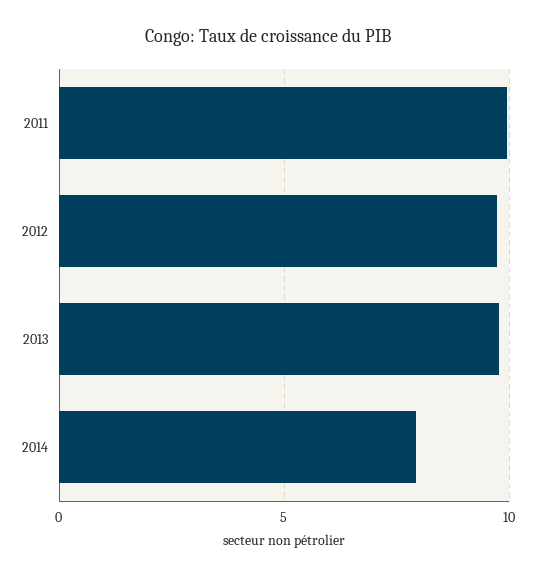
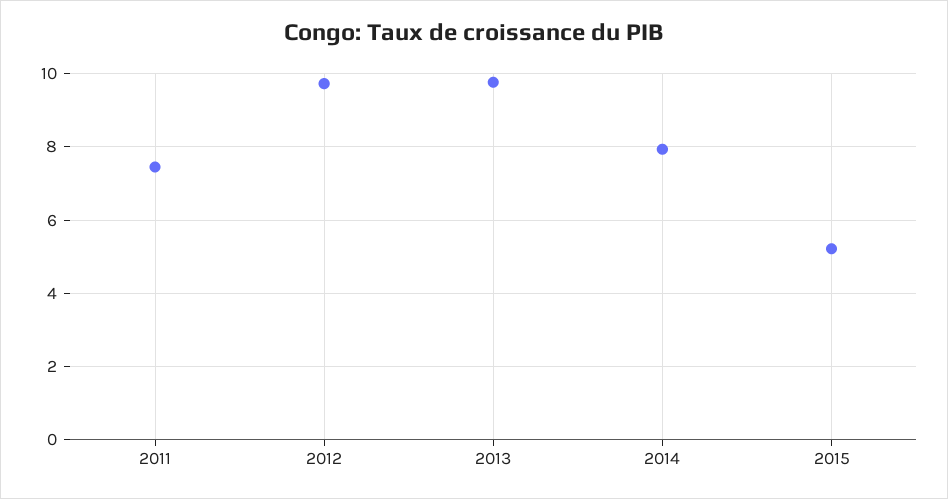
2011: 10 -> 7.4
2015: none -> 5.2

